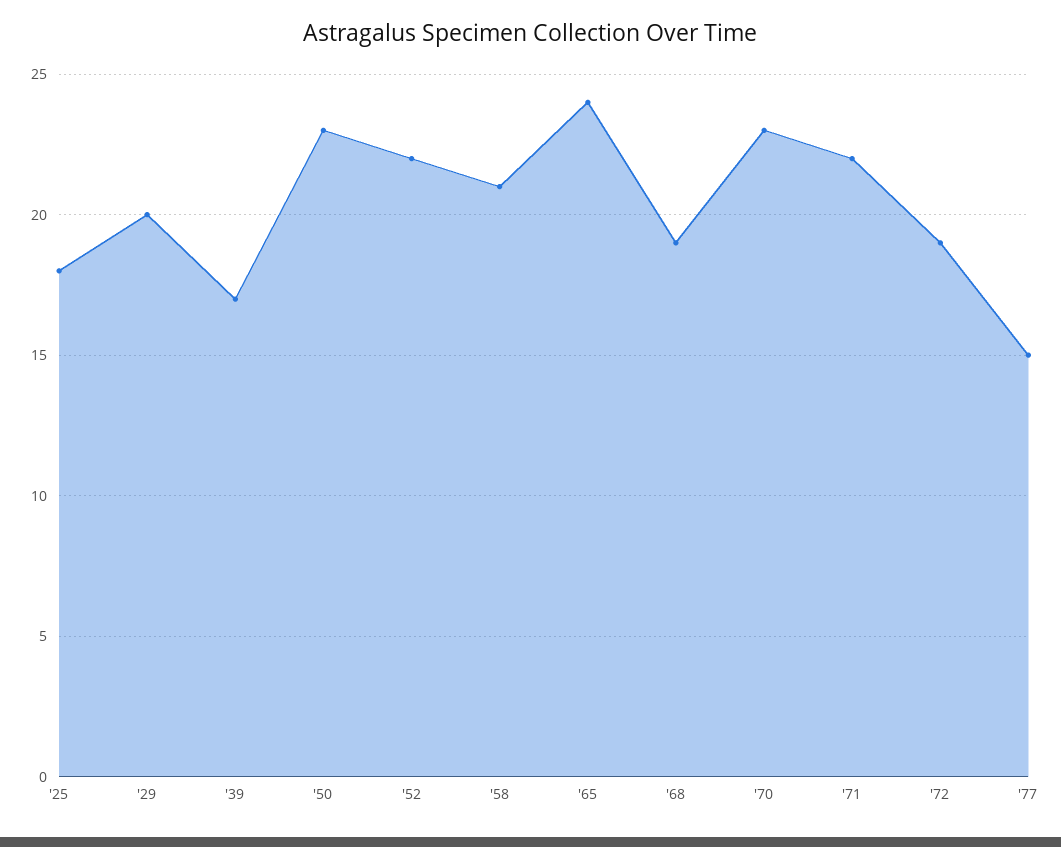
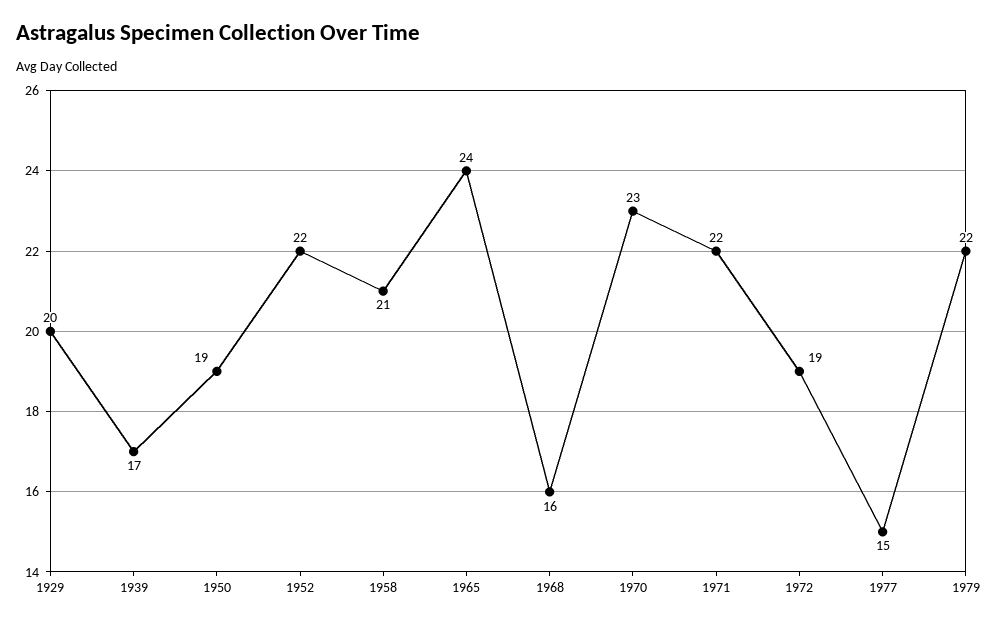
'25: 18 -> none
'50: 23 -> 19
'68: 19 -> 16
1979: none -> 22

